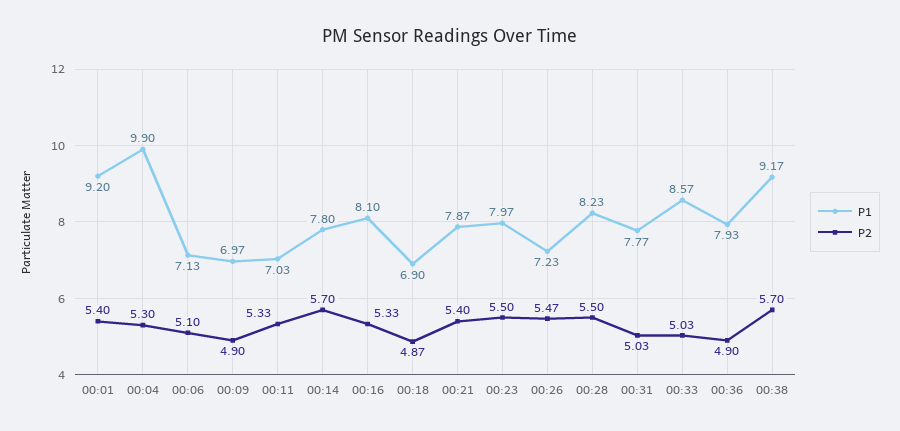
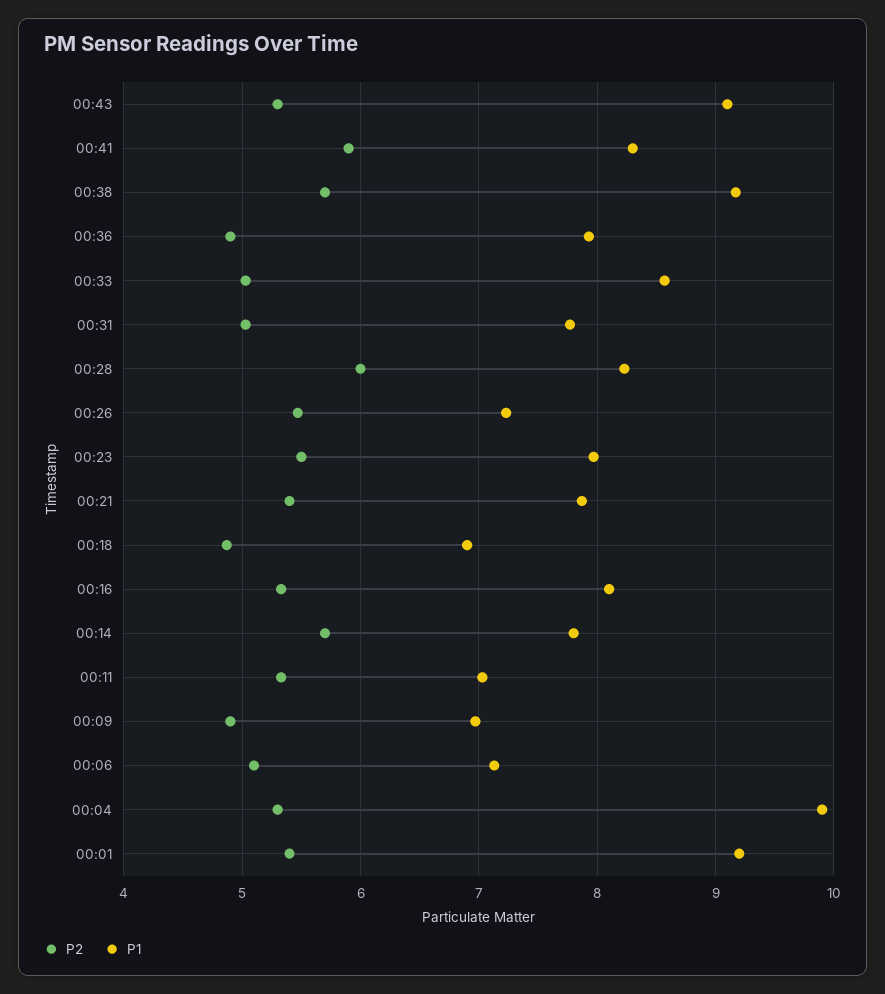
P2, 00:28: 5.5 -> 6
P2, 00:43: none -> 5.3
P1, 00:43: none -> 9.1
P2, 00:41: none -> 5.9
P1, 00:41: none -> 8.3

